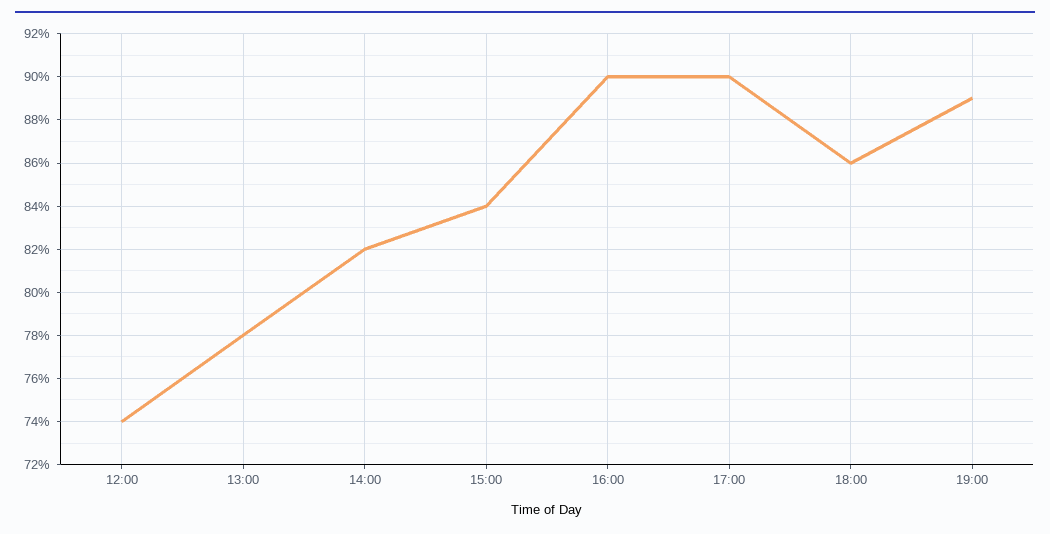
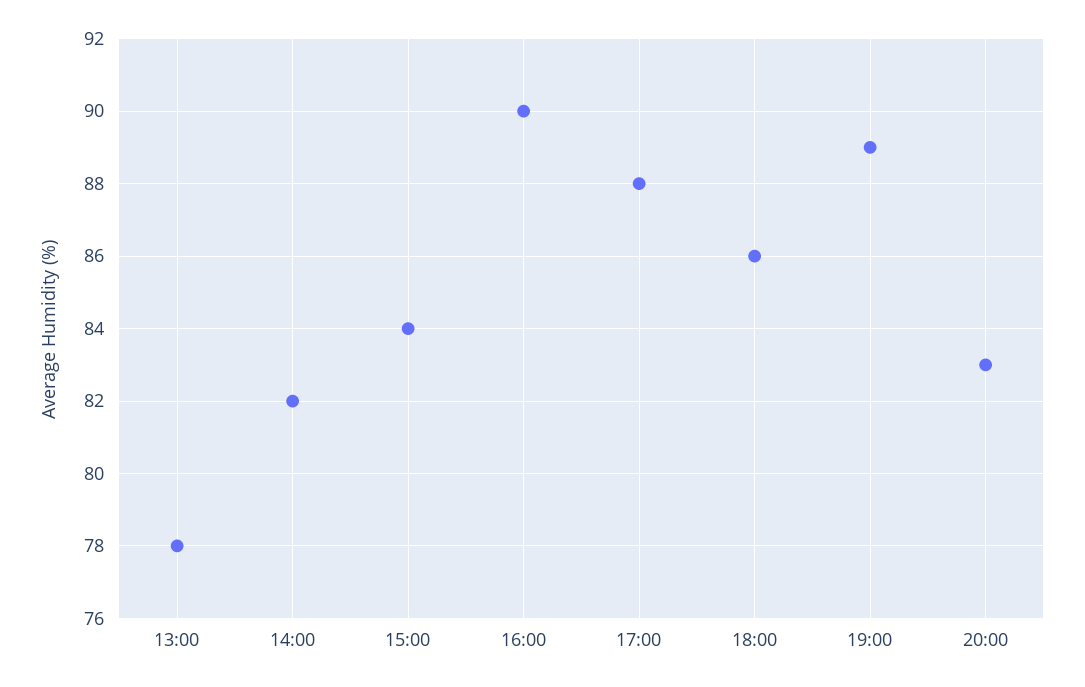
12:00: 74 -> none
17:00: 90 -> 88
20:00: none -> 83

